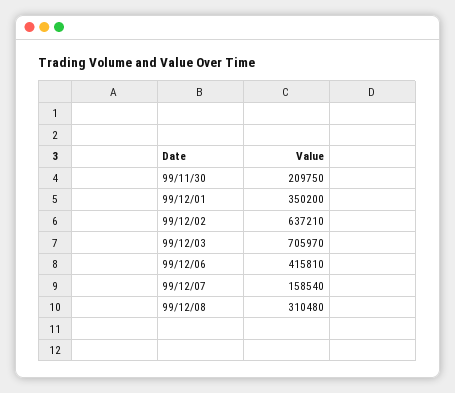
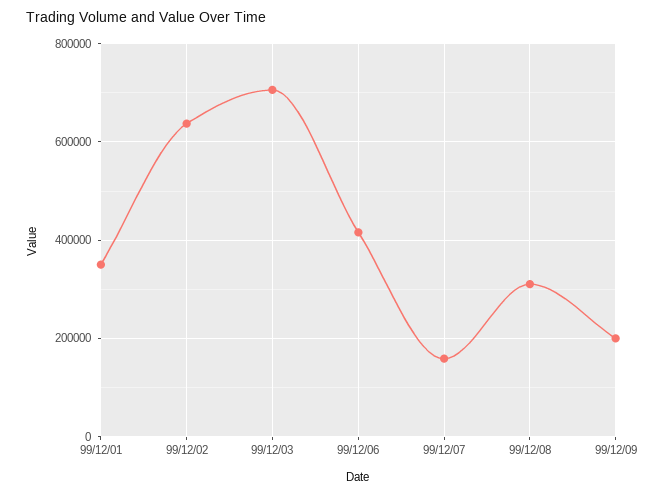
99/11/30: 209750 -> none
99/12/09: none -> 200000

